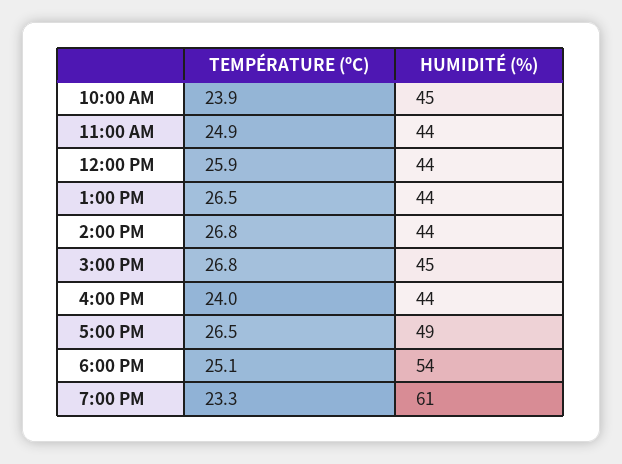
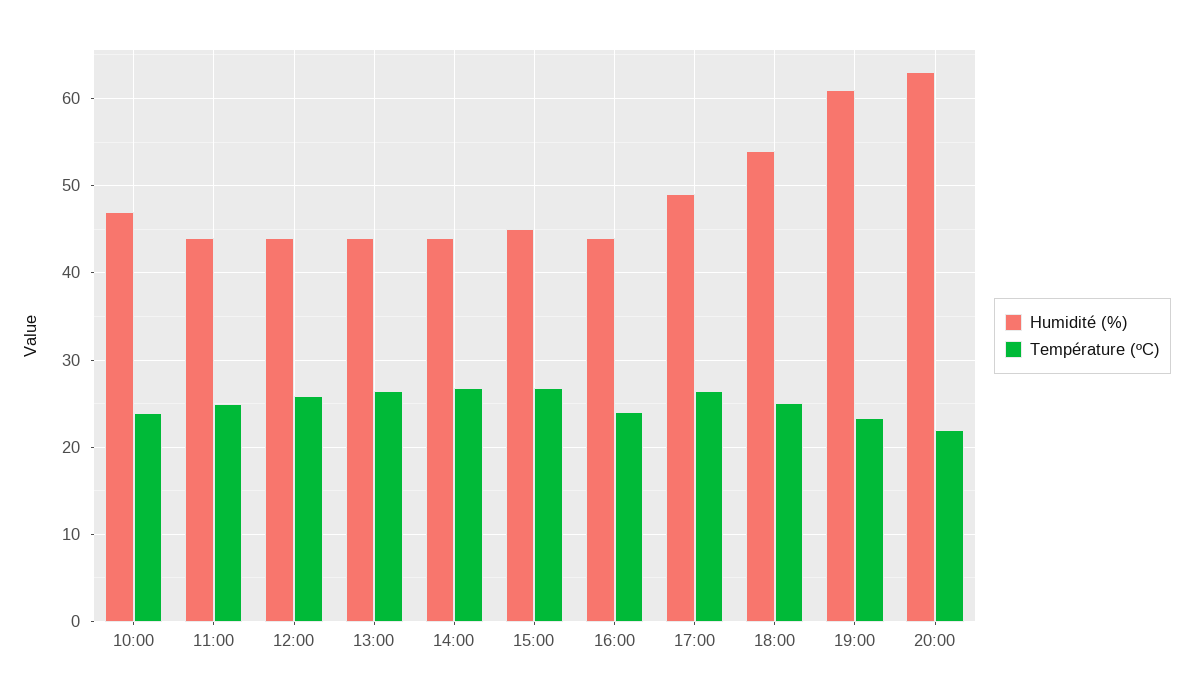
HUMIDITÉ (%), 10:00 AM: 45 -> 47
HUMIDITÉ (%), 20:00: none -> 63
TEMPÉRATURE (ºC), 20:00: none -> 22

